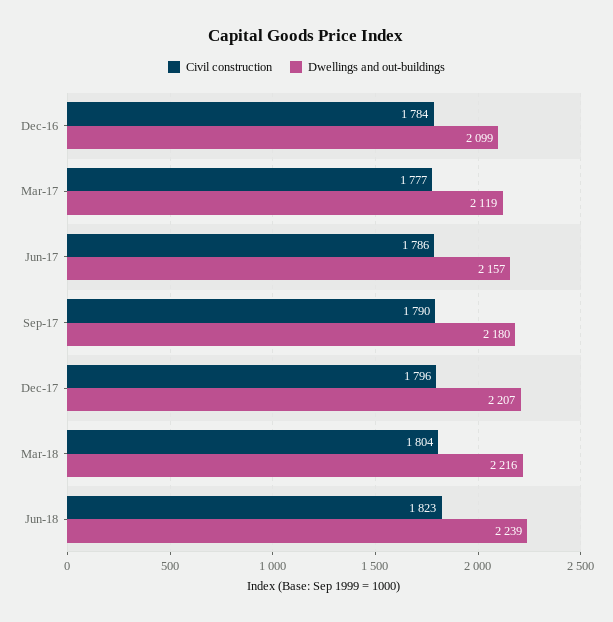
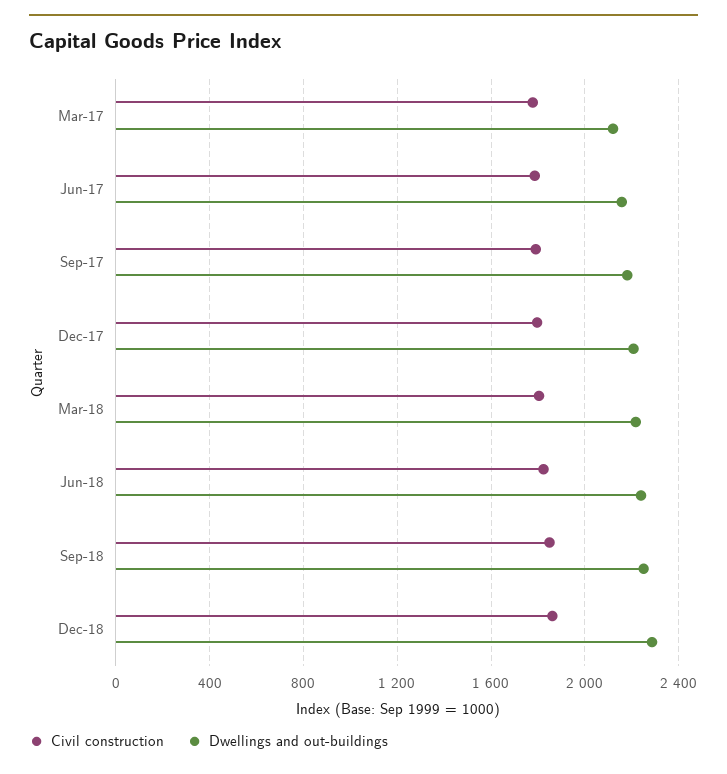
Civil construction, Dec-16: 1784 -> none
Dwellings and out-buildings, Dec-16: 2099 -> none
Civil construction, Sep-18: none -> 1850
Dwellings and out-buildings, Sep-18: none -> 2250
Civil construction, Dec-18: none -> 1850
Dwellings and out-buildings, Dec-18: none -> 2300

